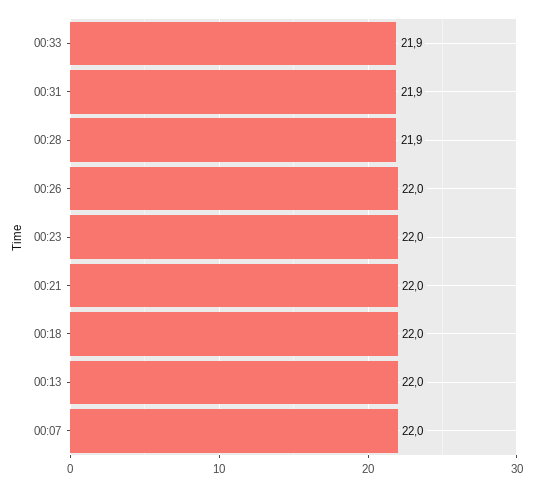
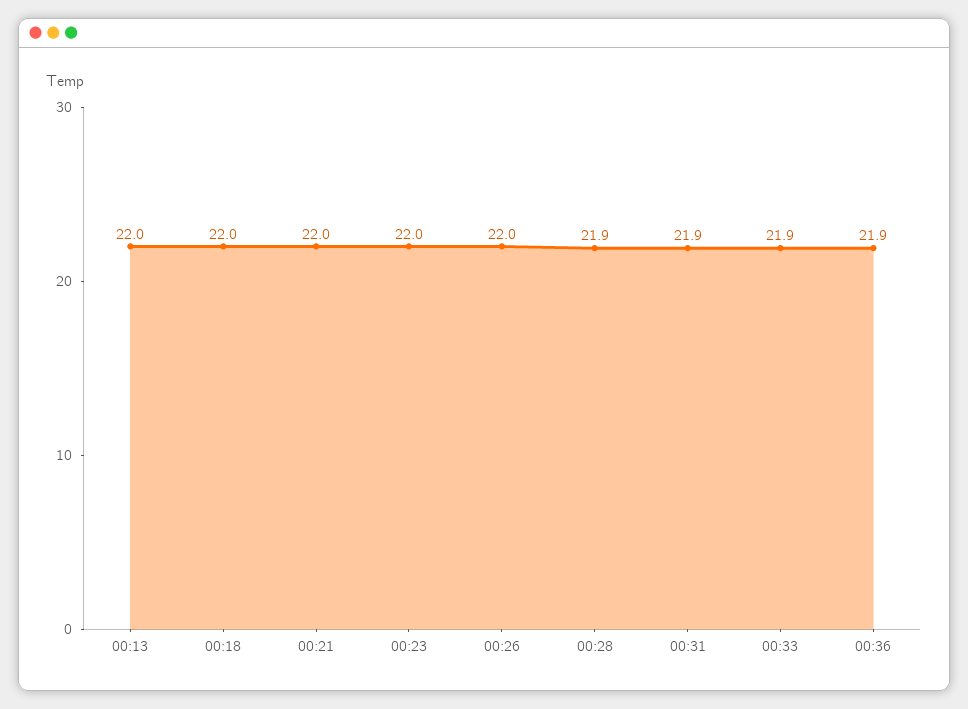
00:07: 22 -> none
00:36: none -> 21.9

